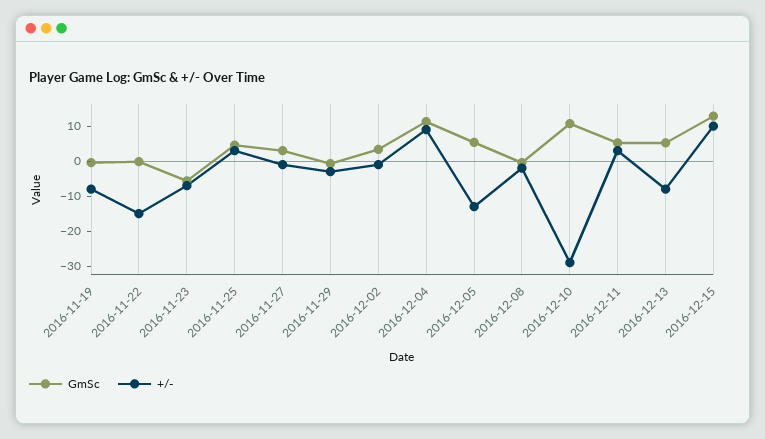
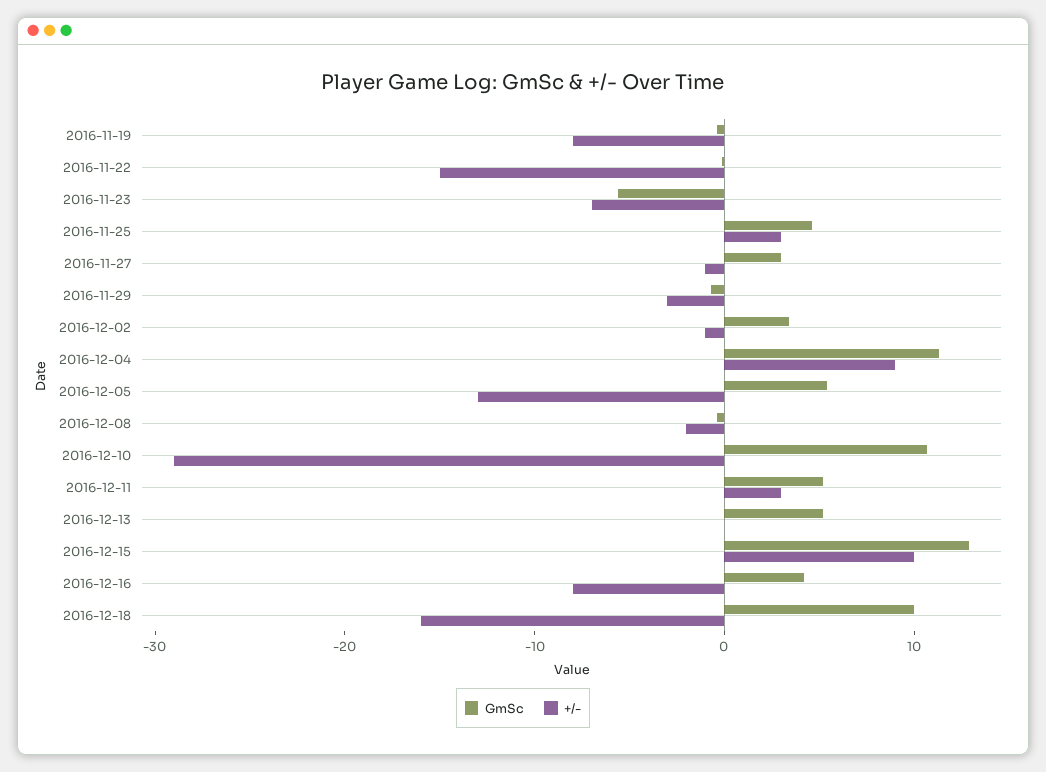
+/-, 2016-12-13: -7.5 -> 0
GmSc, 2016-12-16: none -> 4
+/-, 2016-12-16: none -> -8
GmSc, 2016-12-18: none -> 10
+/-, 2016-12-18: none -> -16

